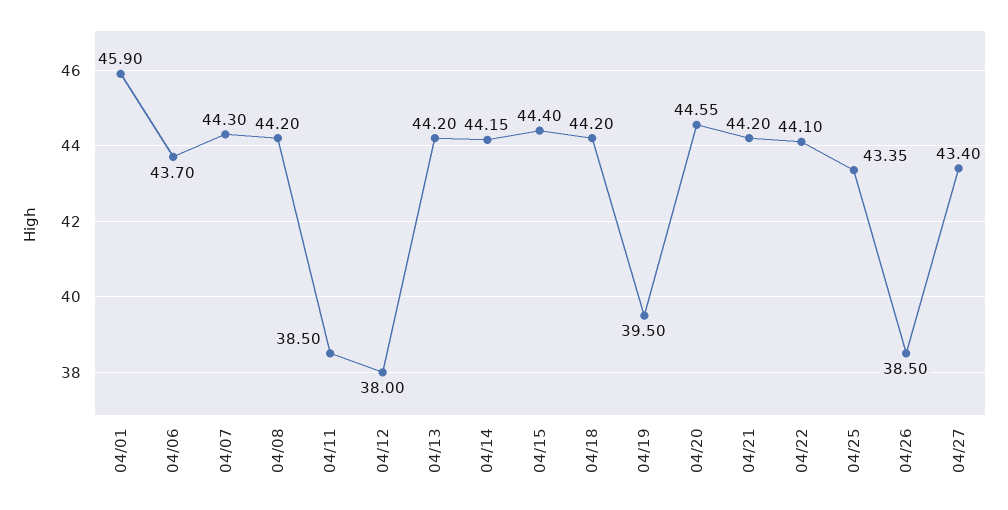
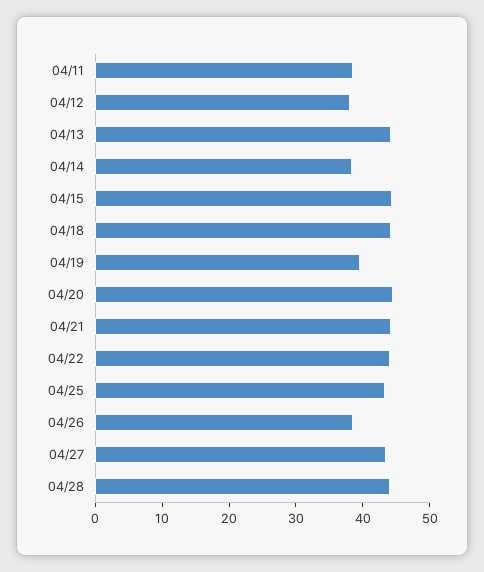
04/01: 45.9 -> none
04/06: 43.7 -> none
04/07: 44.3 -> none
04/08: 44.2 -> none
04/14: 44.15 -> 38
04/28: none -> 44

